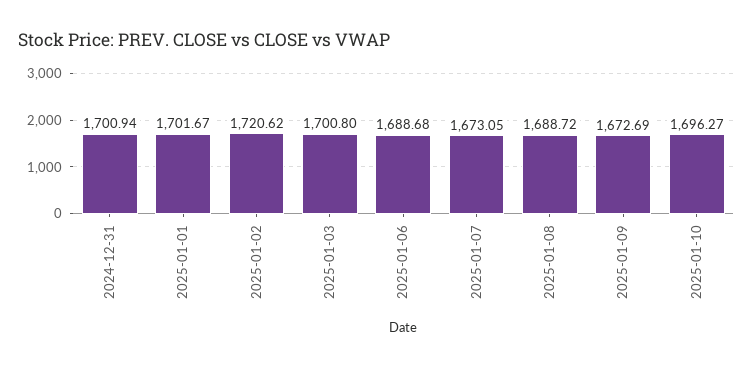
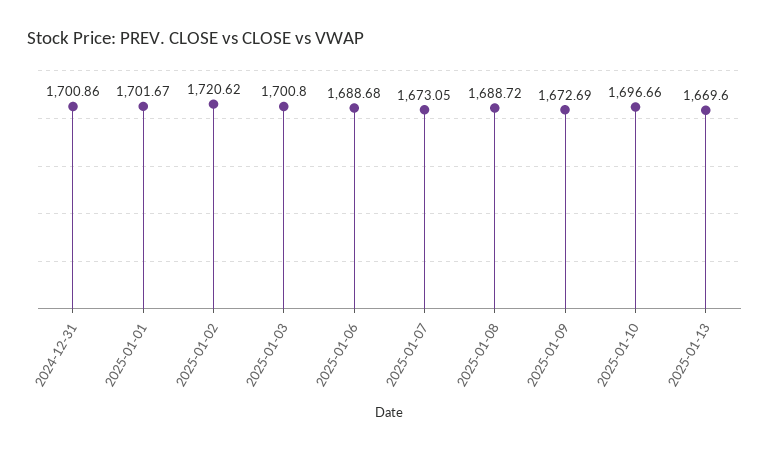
2024-12-31: 1700.94 -> 1700.86
2025-01-10: 1696.27 -> 1696.66
2025-01-13: none -> 1669.6

